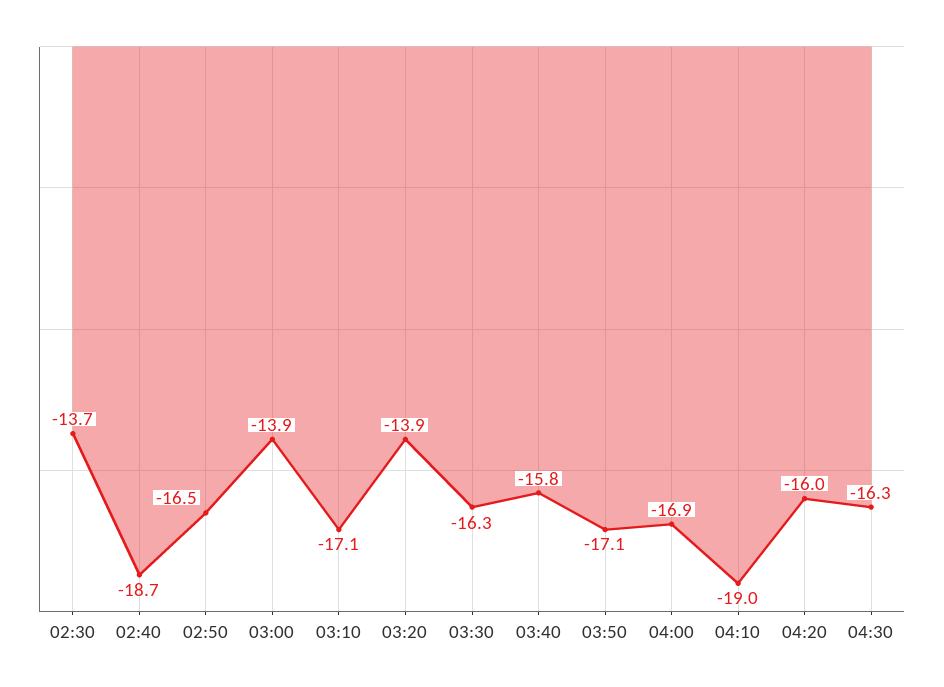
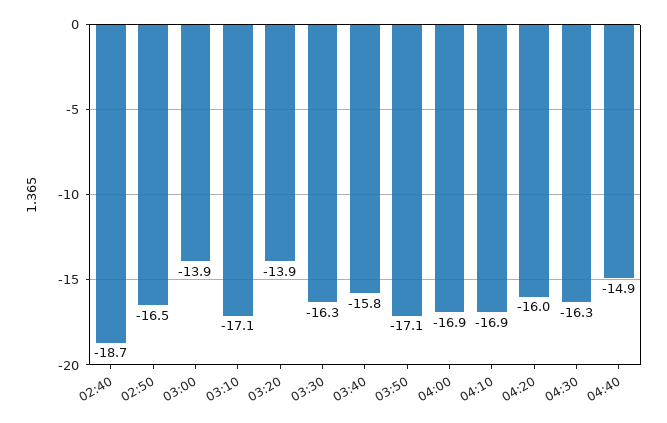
02:30: -13.7 -> none
04:10: -19 -> -16.9
04:40: none -> -14.9

